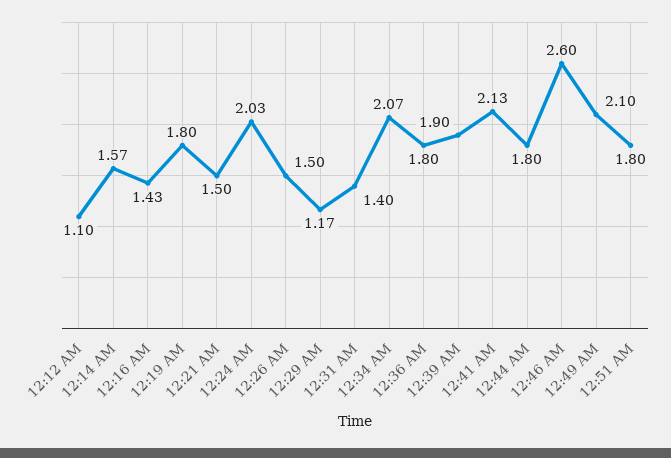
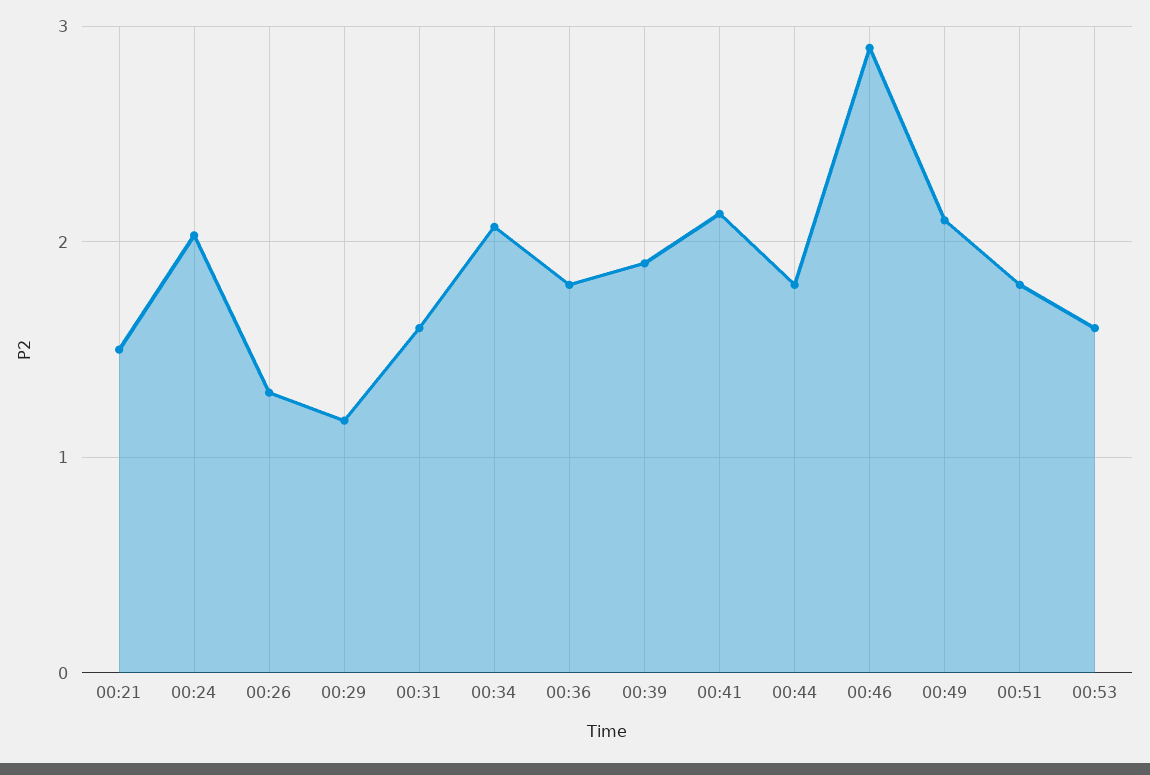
12:12 AM: 1.1 -> none
12:14 AM: 1.57 -> none
12:16 AM: 1.43 -> none
12:19 AM: 1.8 -> none
12:26 AM: 1.5 -> 1.3
12:31 AM: 1.4 -> 1.6
12:46 AM: 2.6 -> 2.9
00:53: none -> 1.6

